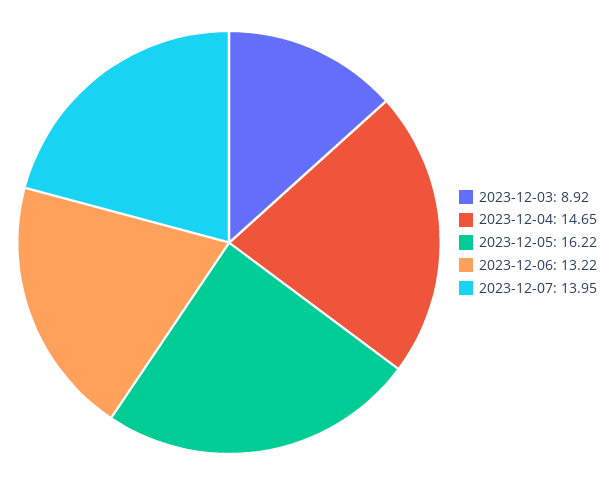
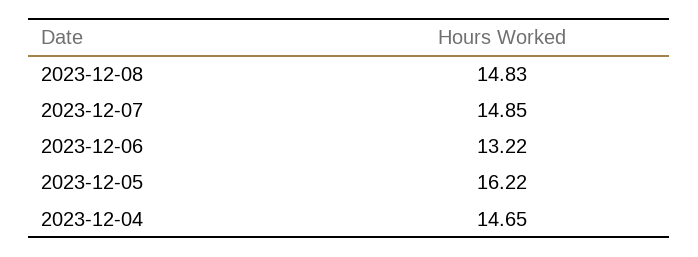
2023-12-03: 8.92 -> none
2023-12-07: 13.95 -> 14.85
2023-12-08: none -> 14.83

